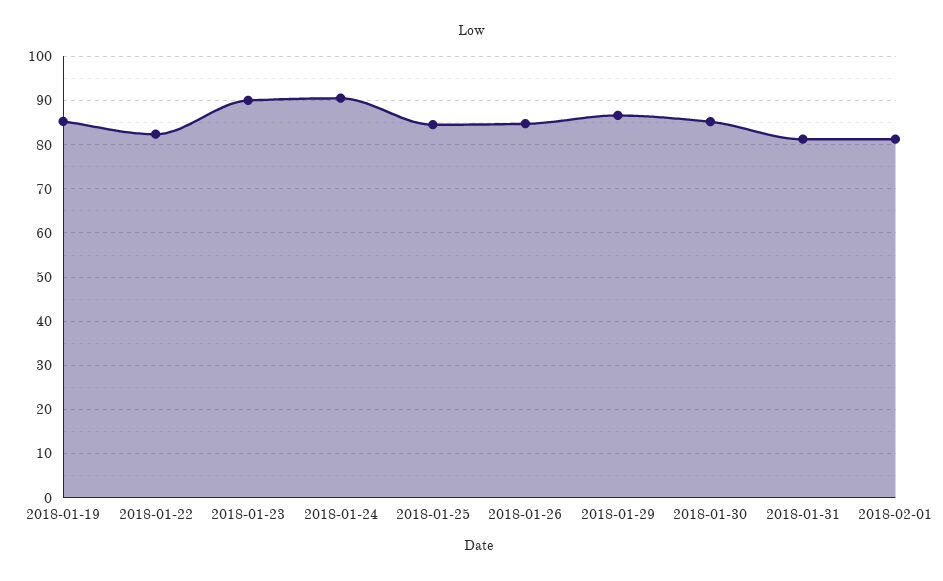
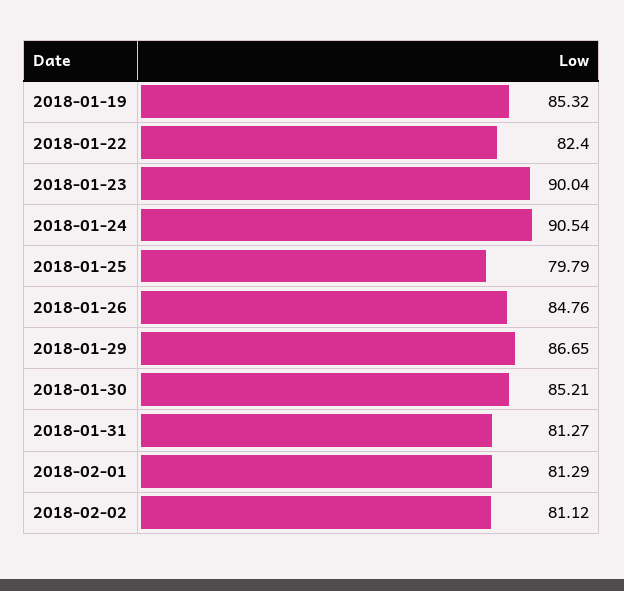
2018-01-25: 84 -> 79.79
2018-02-02: none -> 81.12

